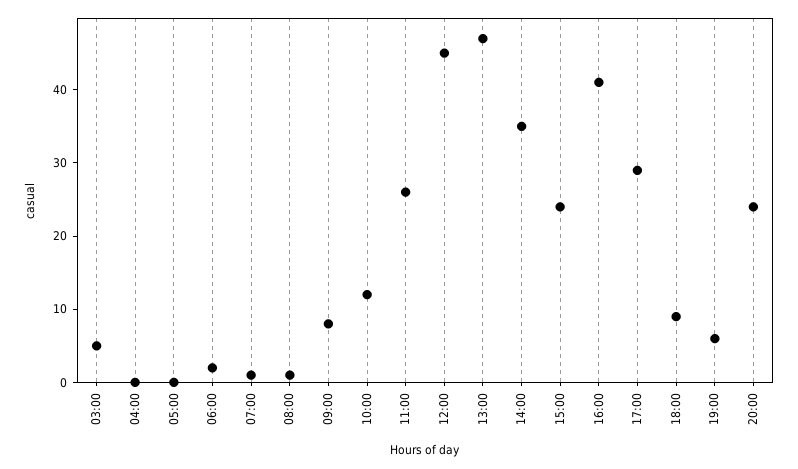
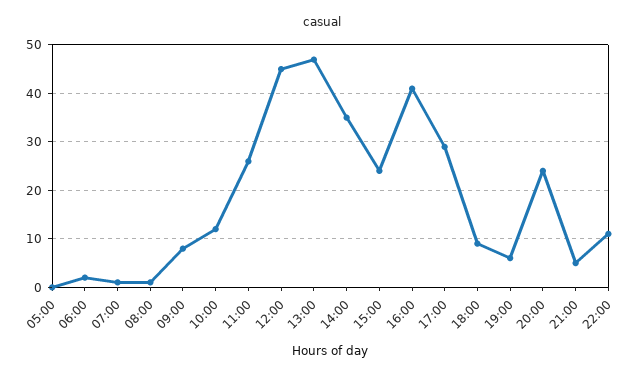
03:00: 5 -> none
04:00: 0 -> none
21:00: none -> 5
22:00: none -> 10

